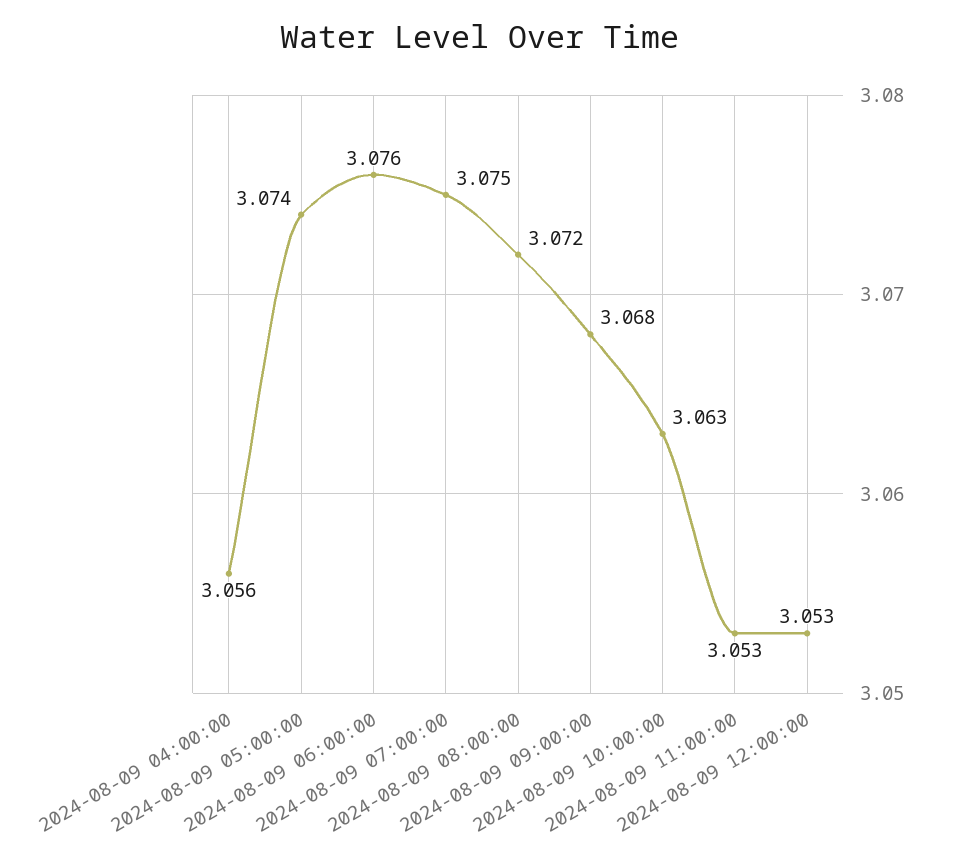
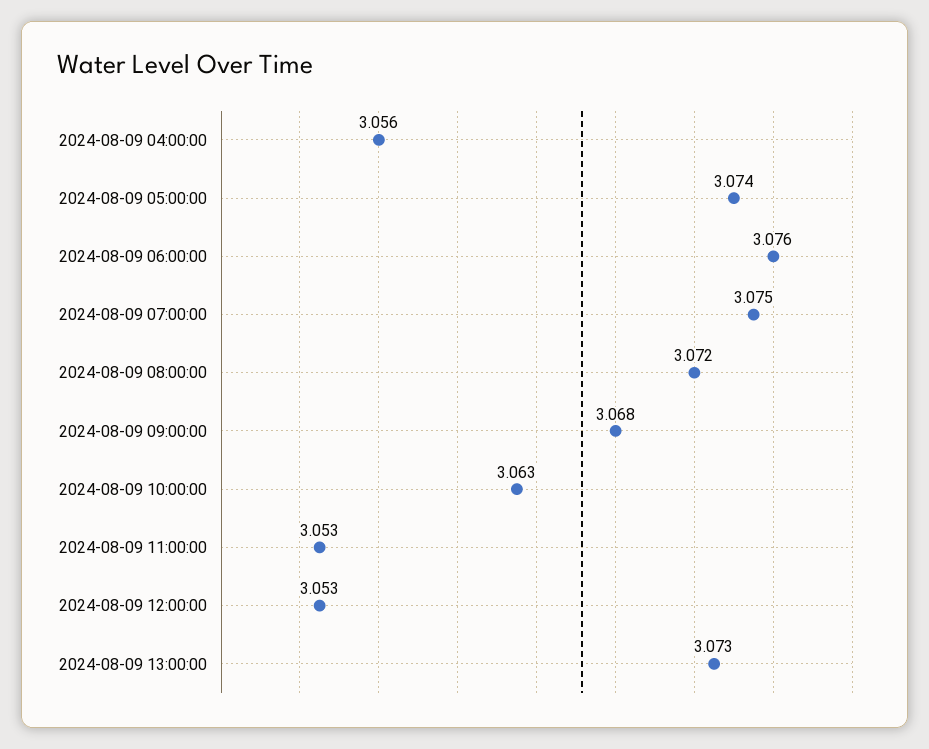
2024-08-09 13:00:00: none -> 3.073

